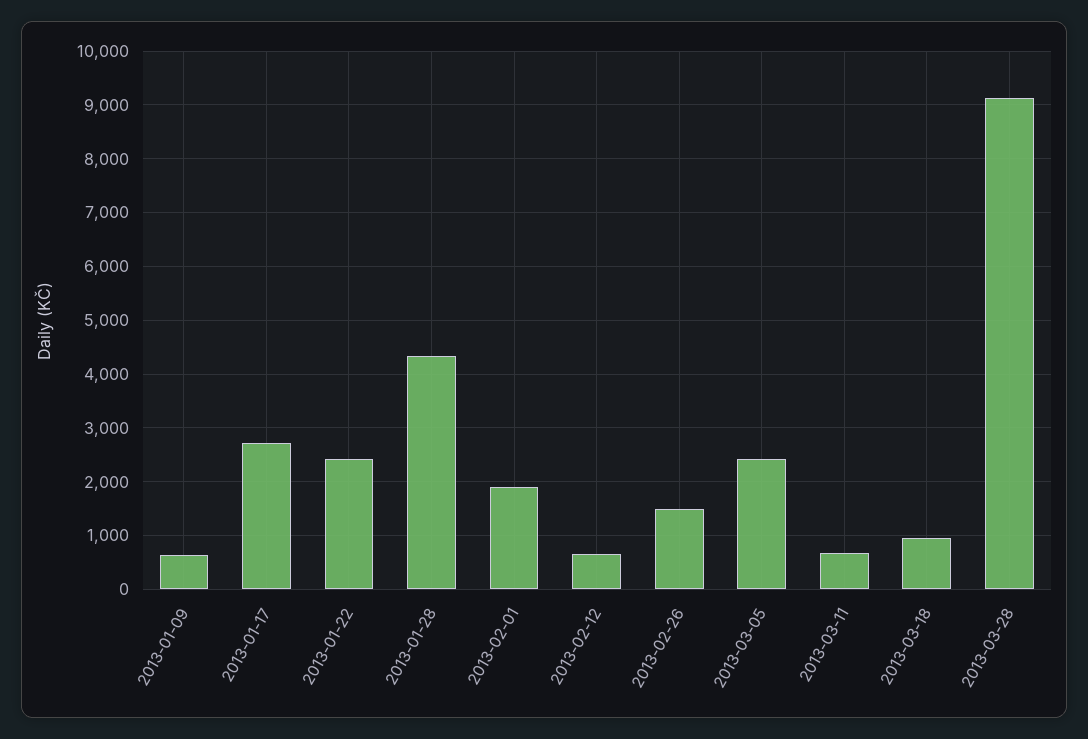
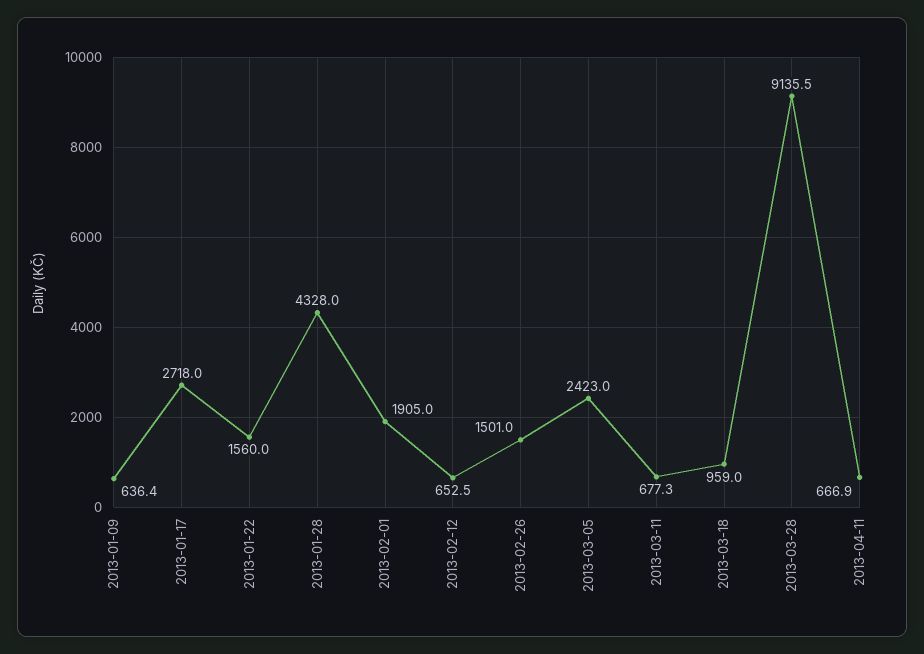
2013-01-22: 2400 -> 1560
2013-04-11: none -> 666.9

